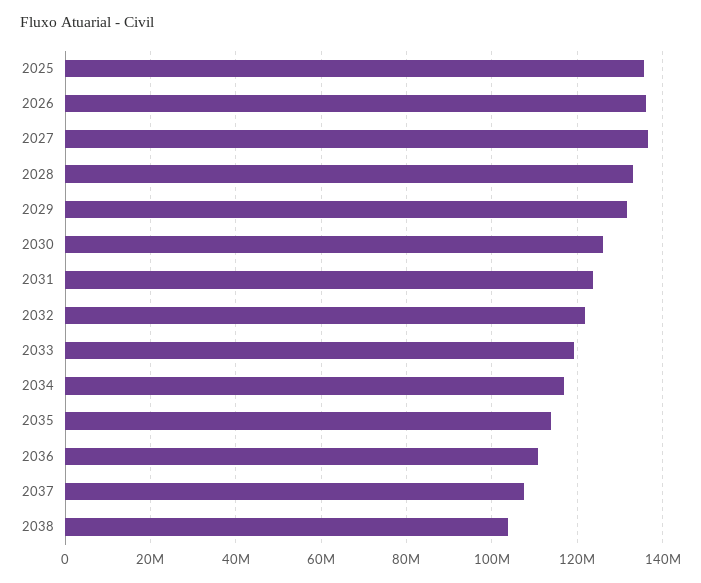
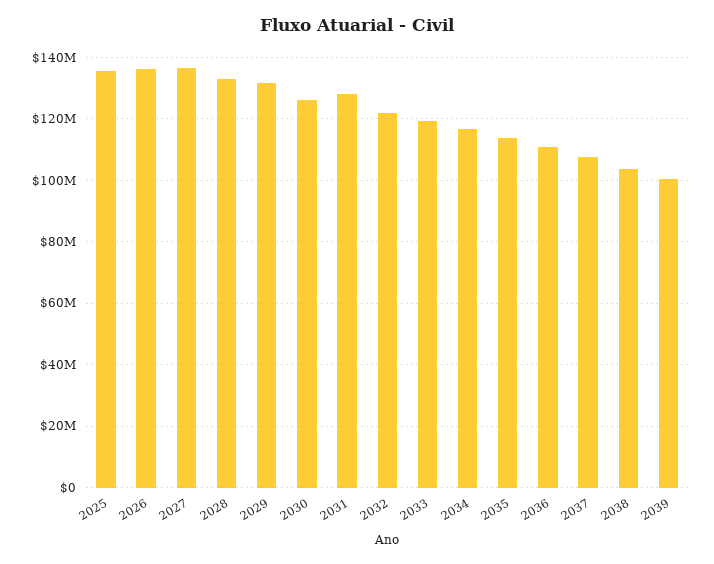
2031: 124000000 -> 128000000
2039: none -> 100000000

